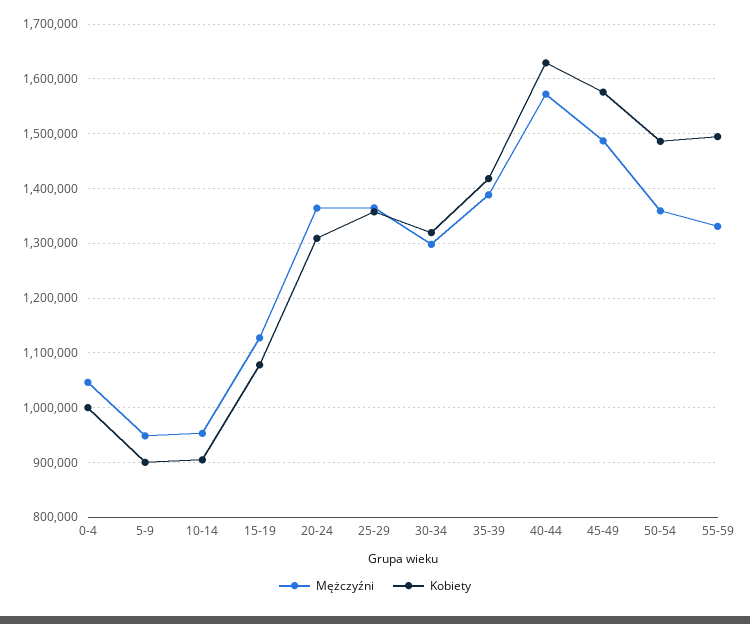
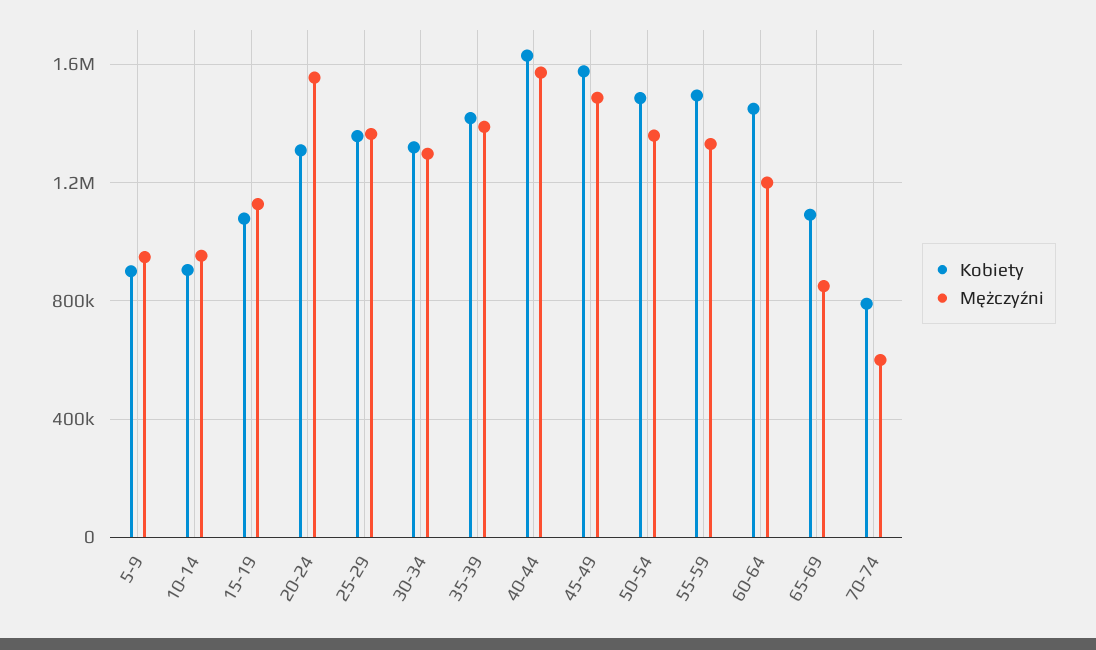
Mężczyźni, 0-4: 1040000 -> none
Kobiety, 0-4: 1000000 -> none
Mężczyźni, 20-24: 1360000 -> 1550000
Kobiety, 60-64: none -> 1450000
Mężczyźni, 60-64: none -> 1200000
Kobiety, 65-69: none -> 1100000
Mężczyźni, 65-69: none -> 850000
Kobiety, 70-74: none -> 800000
Mężczyźni, 70-74: none -> 600000

